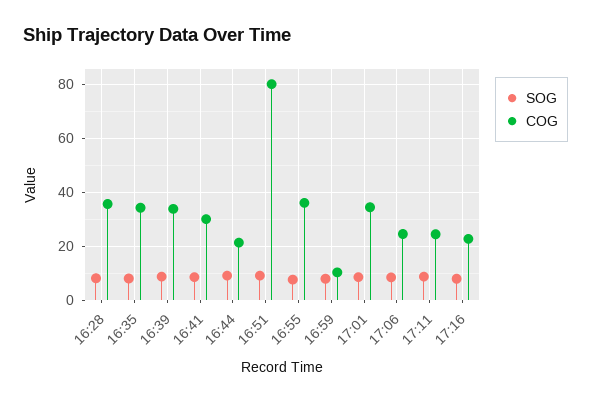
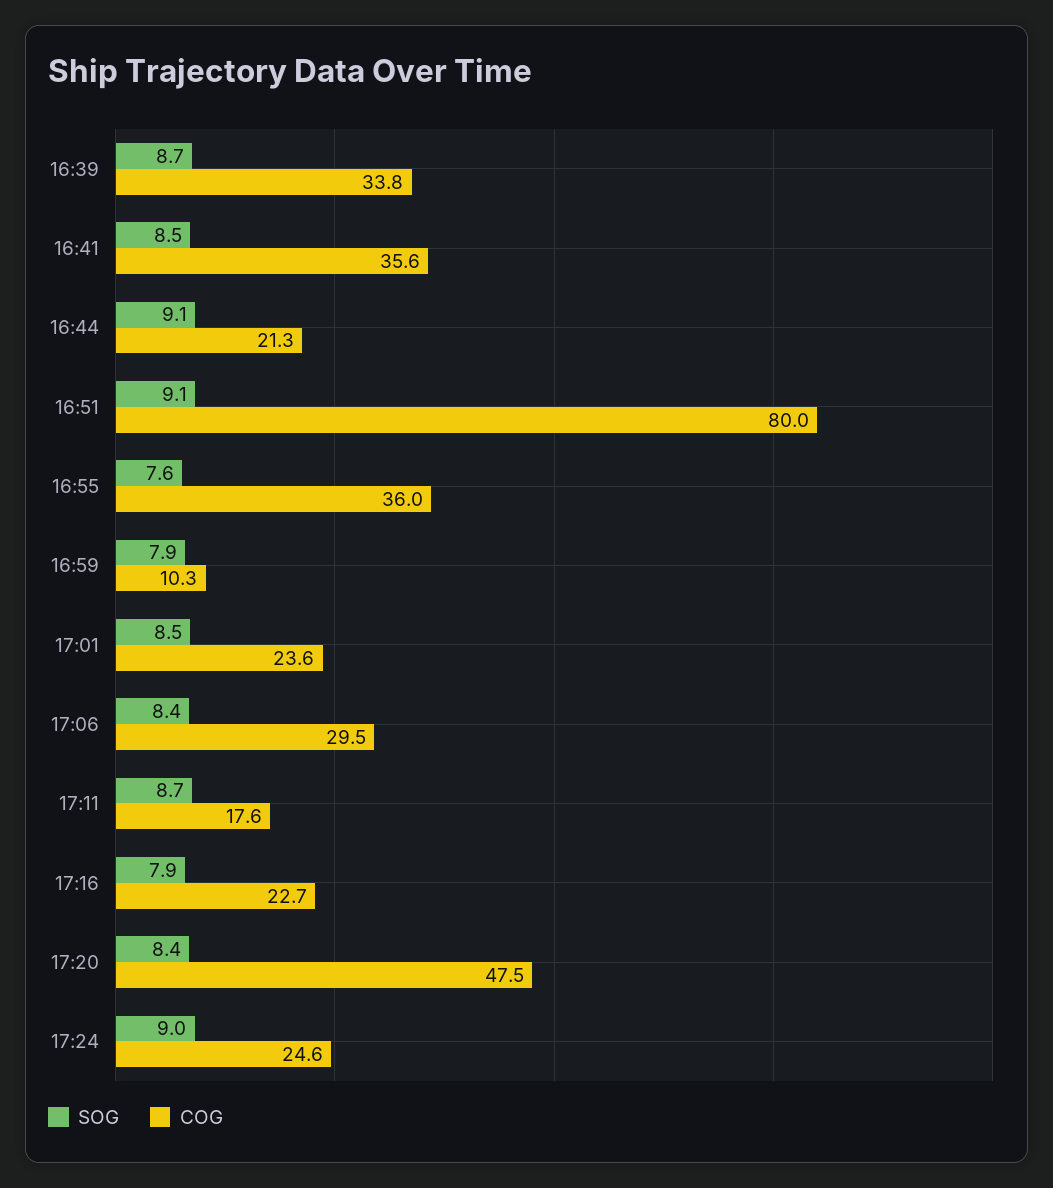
SOG, 16:28: 7.5 -> none
COG, 16:28: 35 -> none
SOG, 16:35: 7.5 -> none
COG, 16:35: 35 -> none
COG, 16:41: 30 -> 35.6
COG, 17:01: 35 -> 23.6
COG, 17:06: 25 -> 29.5
COG, 17:11: 25 -> 17.6
SOG, 17:20: none -> 8.4
COG, 17:20: none -> 47.5
SOG, 17:24: none -> 9
COG, 17:24: none -> 24.6

